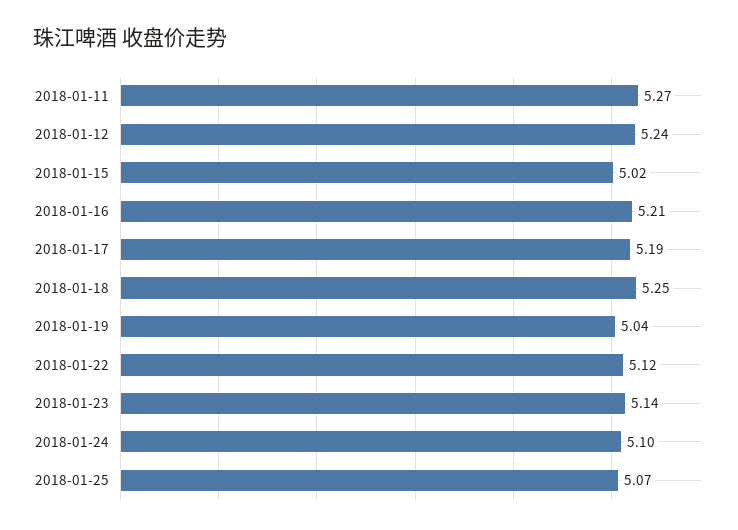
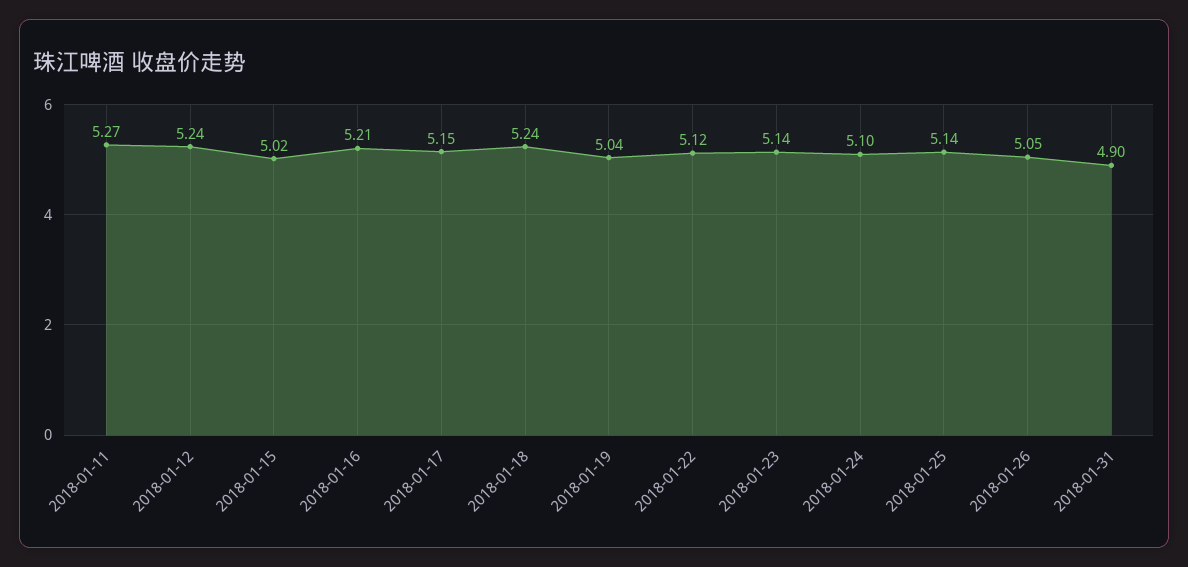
2018-01-17: 5.19 -> 5.15
2018-01-18: 5.25 -> 5.24
2018-01-25: 5.07 -> 5.14
2018-01-26: none -> 5.05
2018-01-31: none -> 4.9

